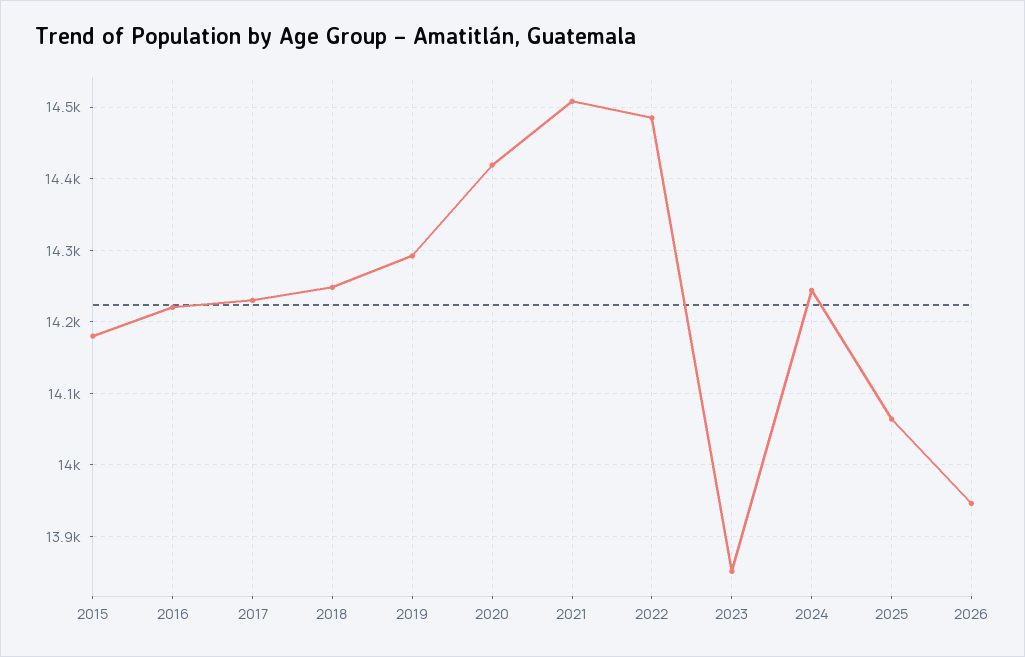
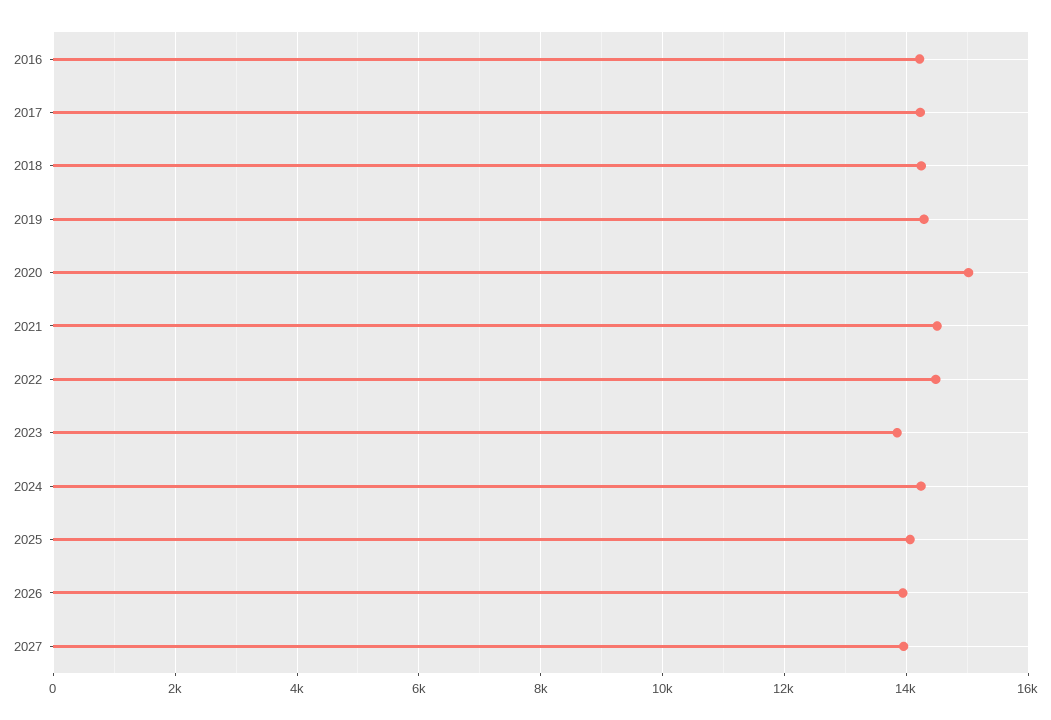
2015: 14180 -> none
2020: 14420 -> 15000
2027: none -> 14000

